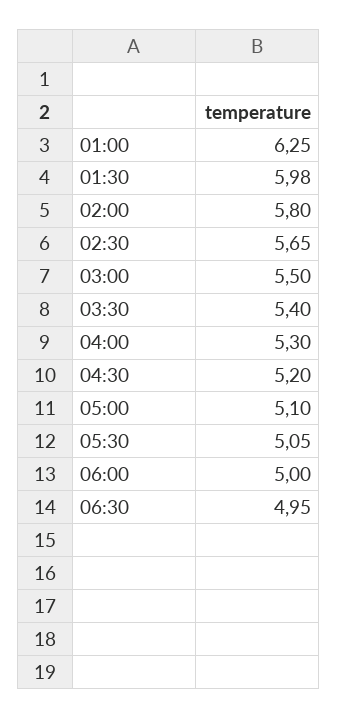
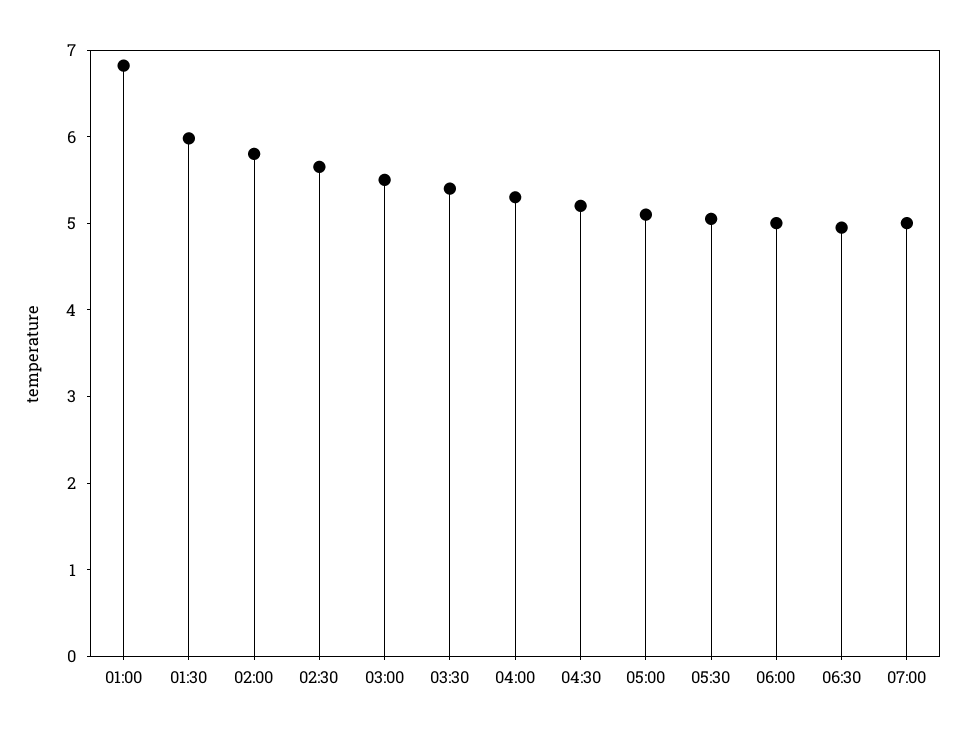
01:00: 6.25 -> 6.8
07:00: none -> 5

